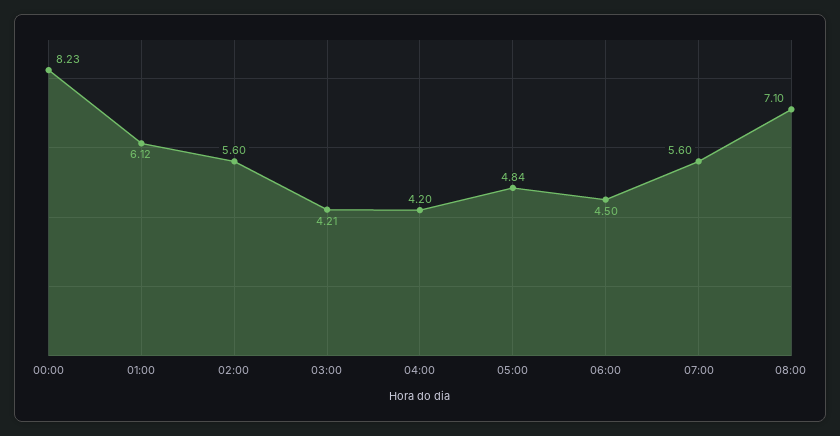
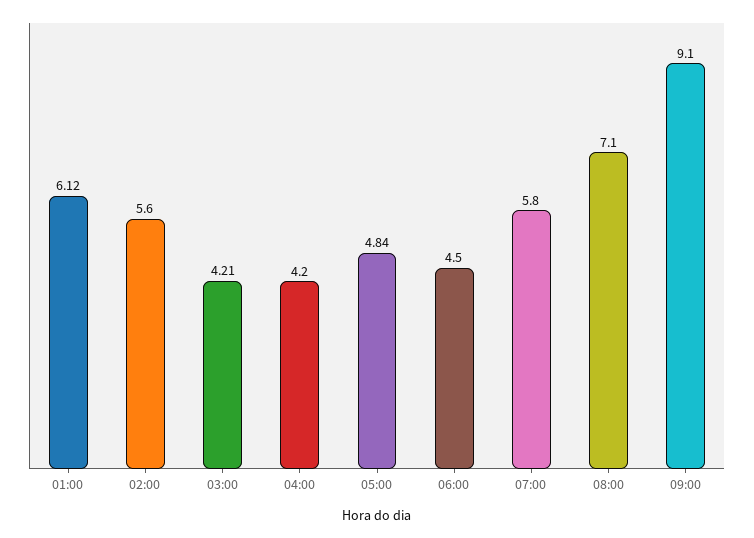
00:00: 8.23 -> none
07:00: 5.6 -> 5.8
09:00: none -> 9.1

